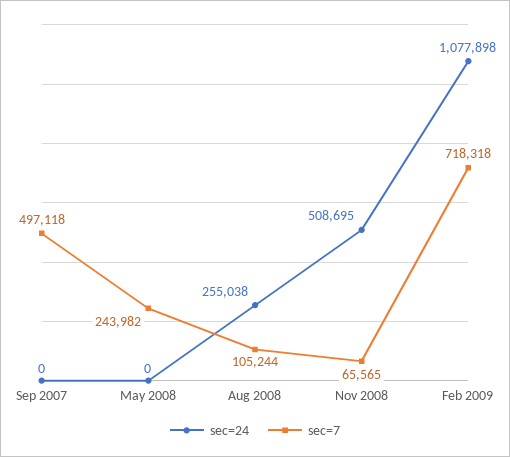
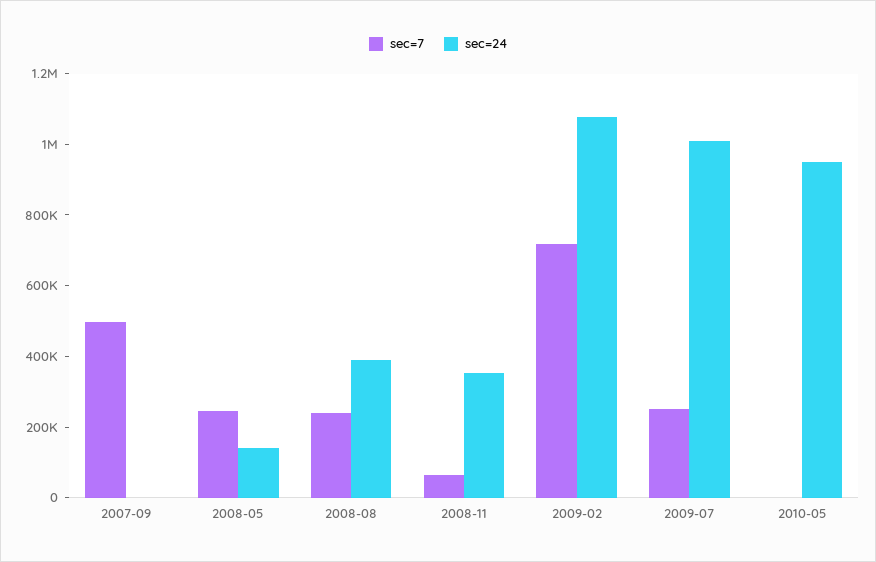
sec=24, May 2008: 0 -> 150000
sec=24, Aug 2008: 255038 -> 400000
sec=7, Aug 2008: 105244 -> 250000
sec=24, Nov 2008: 508695 -> 350000
sec=7, 2009-07: none -> 250000
sec=24, 2009-07: none -> 1000000
sec=7, 2010-05: none -> 0
sec=24, 2010-05: none -> 950000

